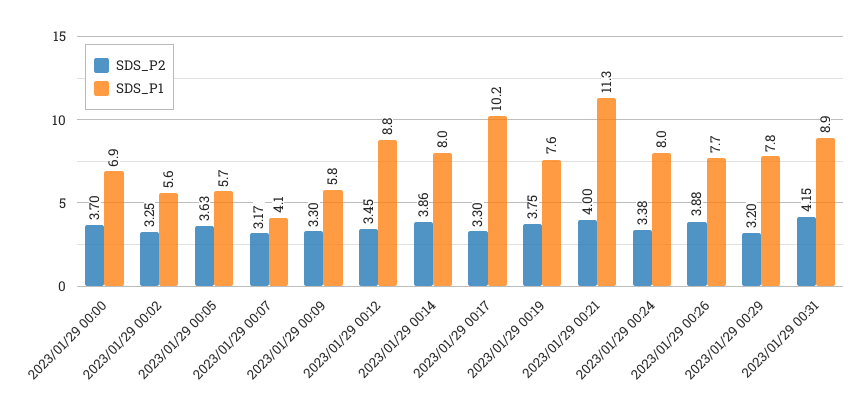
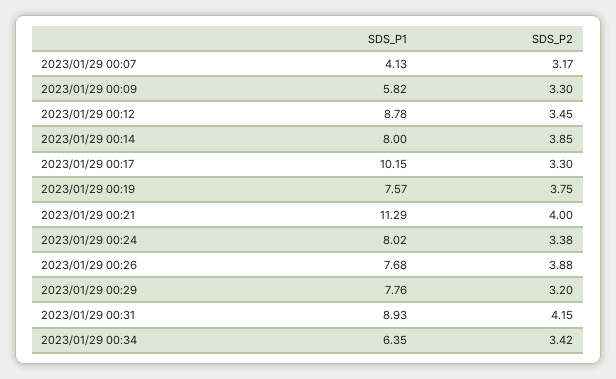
SDS_P2, 2023/01/29 00:00: 3.7 -> none
SDS_P1, 2023/01/29 00:00: 6.9 -> none
SDS_P2, 2023/01/29 00:02: 3.25 -> none
SDS_P1, 2023/01/29 00:02: 5.6 -> none
SDS_P2, 2023/01/29 00:05: 3.63 -> none
SDS_P1, 2023/01/29 00:05: 5.7 -> none
SDS_P2, 2023/01/29 00:14: 3.86 -> 3.85
SDS_P1, 2023/01/29 00:34: none -> 6.35
SDS_P2, 2023/01/29 00:34: none -> 3.42

